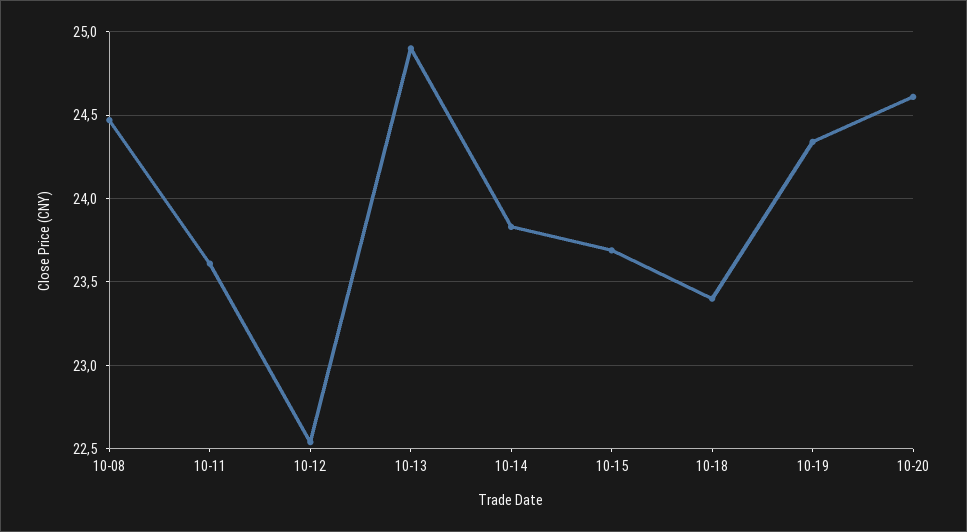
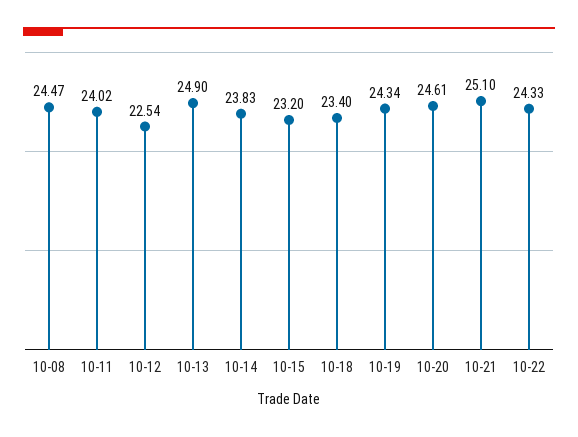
10-11: 23.6 -> 24.02
10-15: 23.7 -> 23.2
10-21: none -> 25.1
10-22: none -> 24.33

